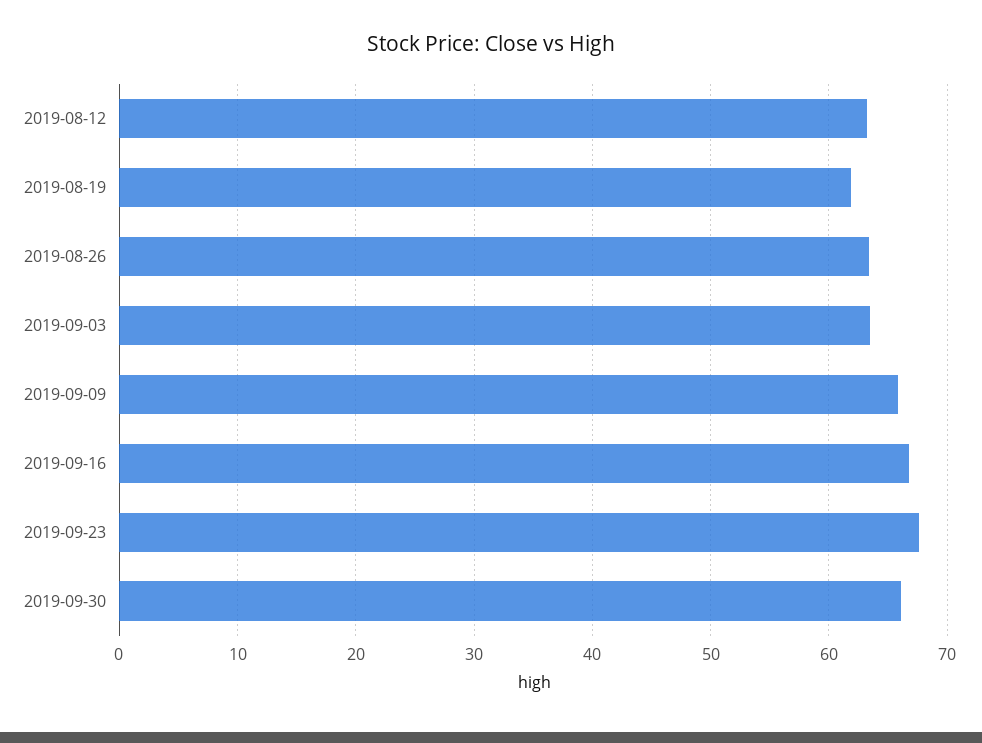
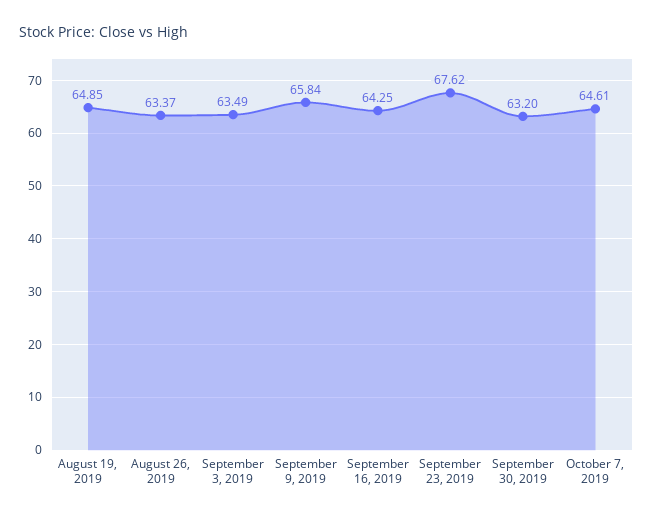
2019-08-12: 63 -> none
2019-08-19: 62 -> 64.85
2019-09-16: 67 -> 64.25
2019-09-30: 66 -> 63.2
October 7, 2019: none -> 64.61

